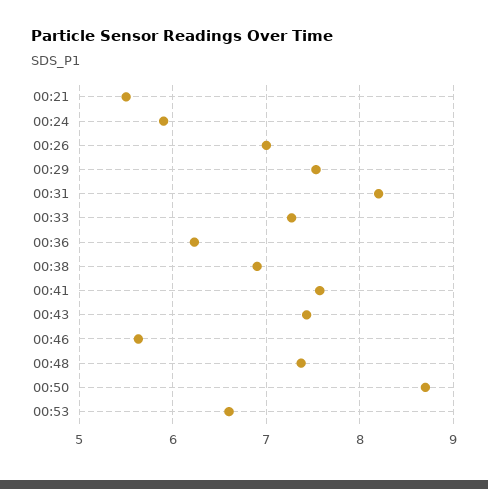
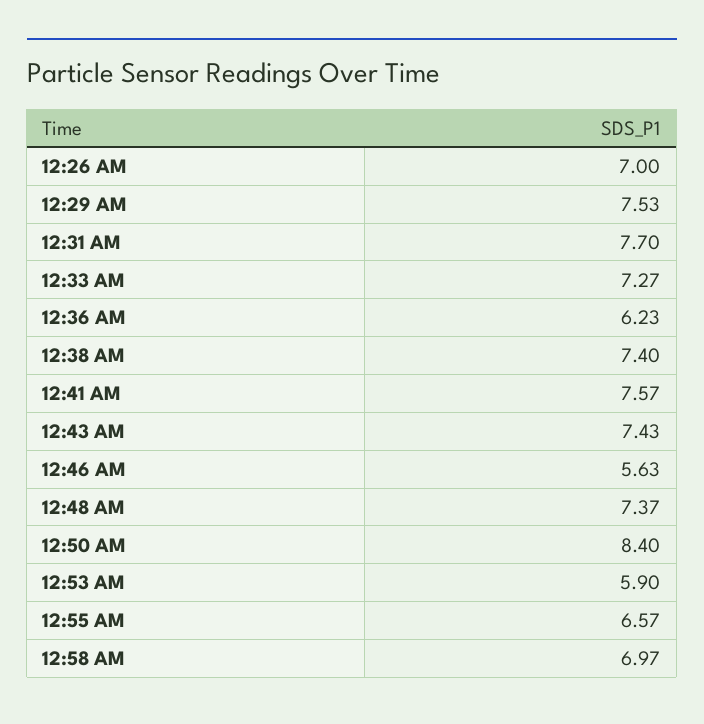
00:21: 5.5 -> none
00:24: 5.9 -> none
00:31: 8.2 -> 7.7
00:38: 6.9 -> 7.4
00:50: 8.7 -> 8.4
00:53: 6.6 -> 5.9
12:55 AM: none -> 6.57
12:58 AM: none -> 6.97

